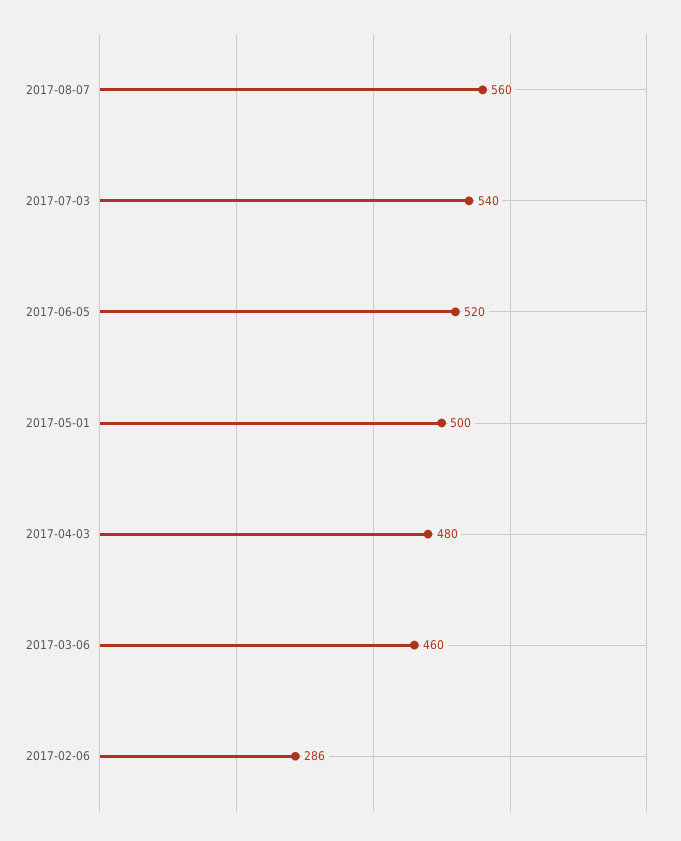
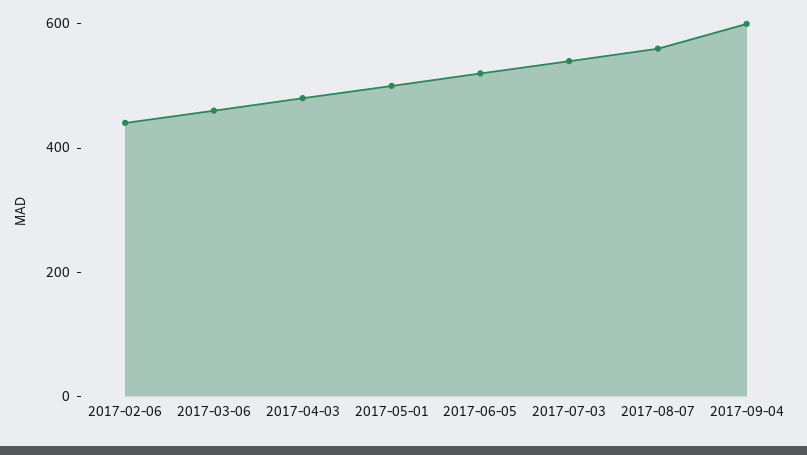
2017-02-06: 286 -> 450
2017-09-04: none -> 600

